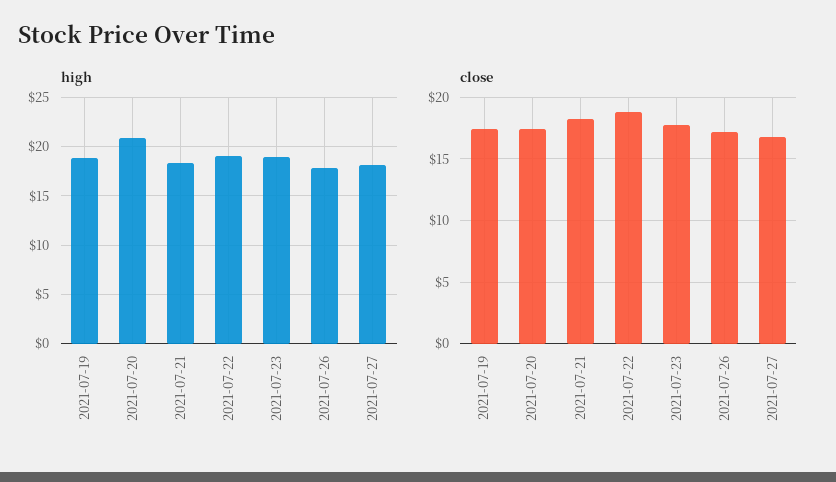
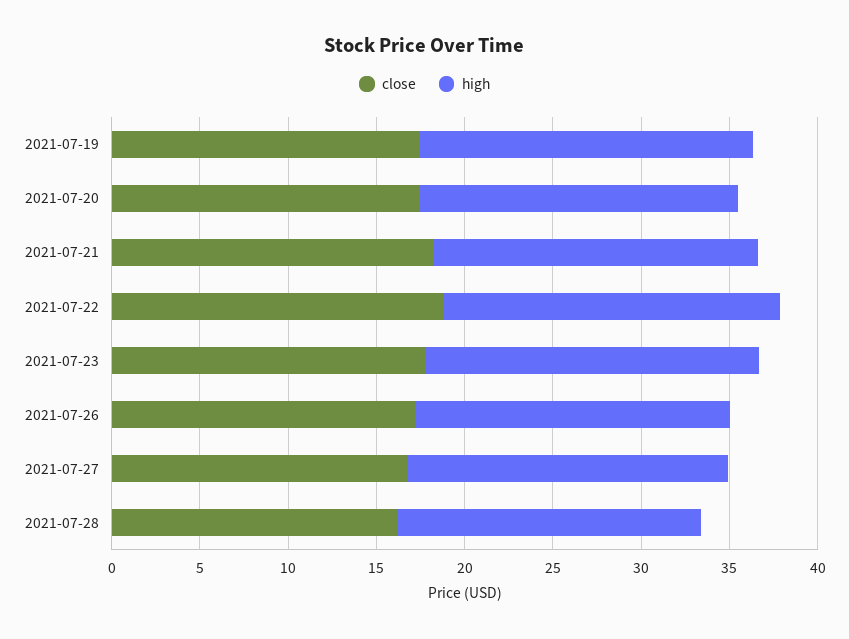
high, 2021-07-20: 21 -> 18
close, 2021-07-28: none -> 16
high, 2021-07-28: none -> 17

